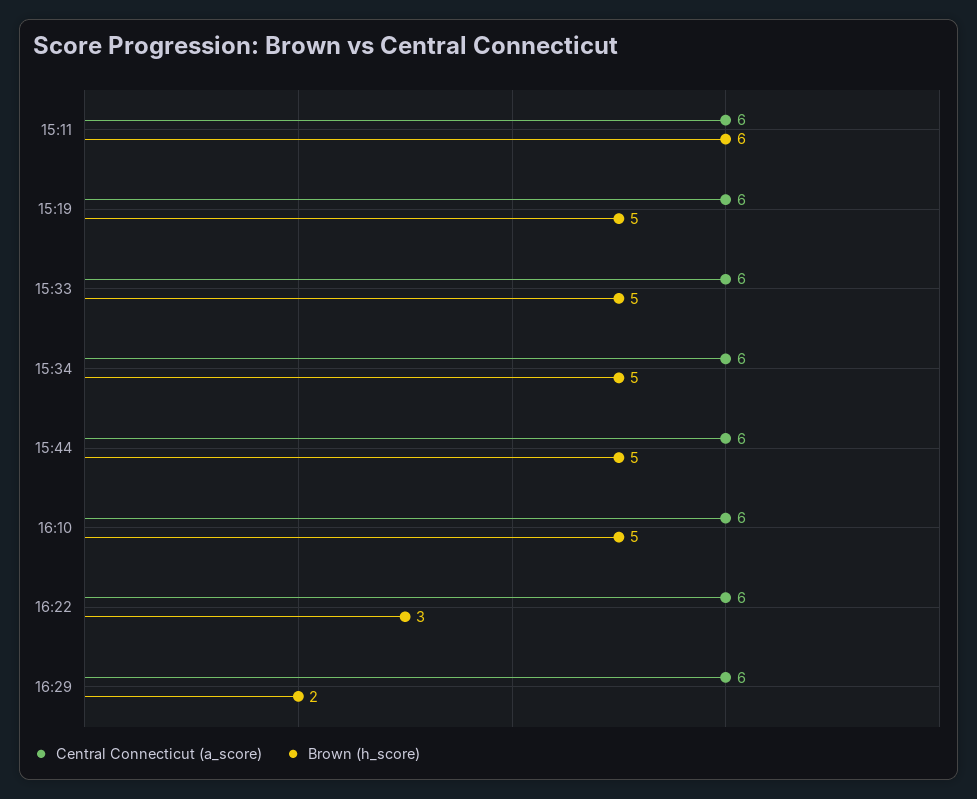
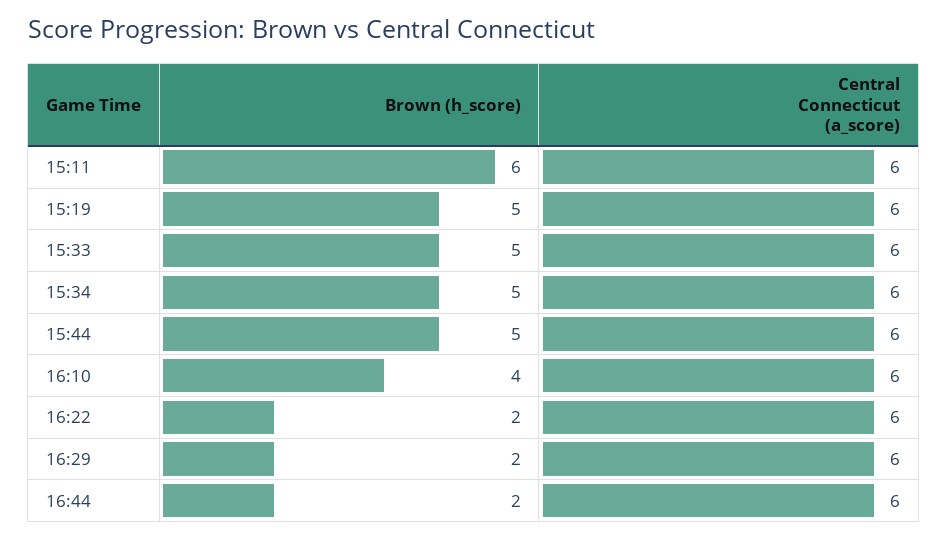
Brown (h_score), 16:10: 5 -> 4
Brown (h_score), 16:22: 3 -> 2
Brown (h_score), 16:44: none -> 2
Central Connecticut (a_score), 16:44: none -> 6

